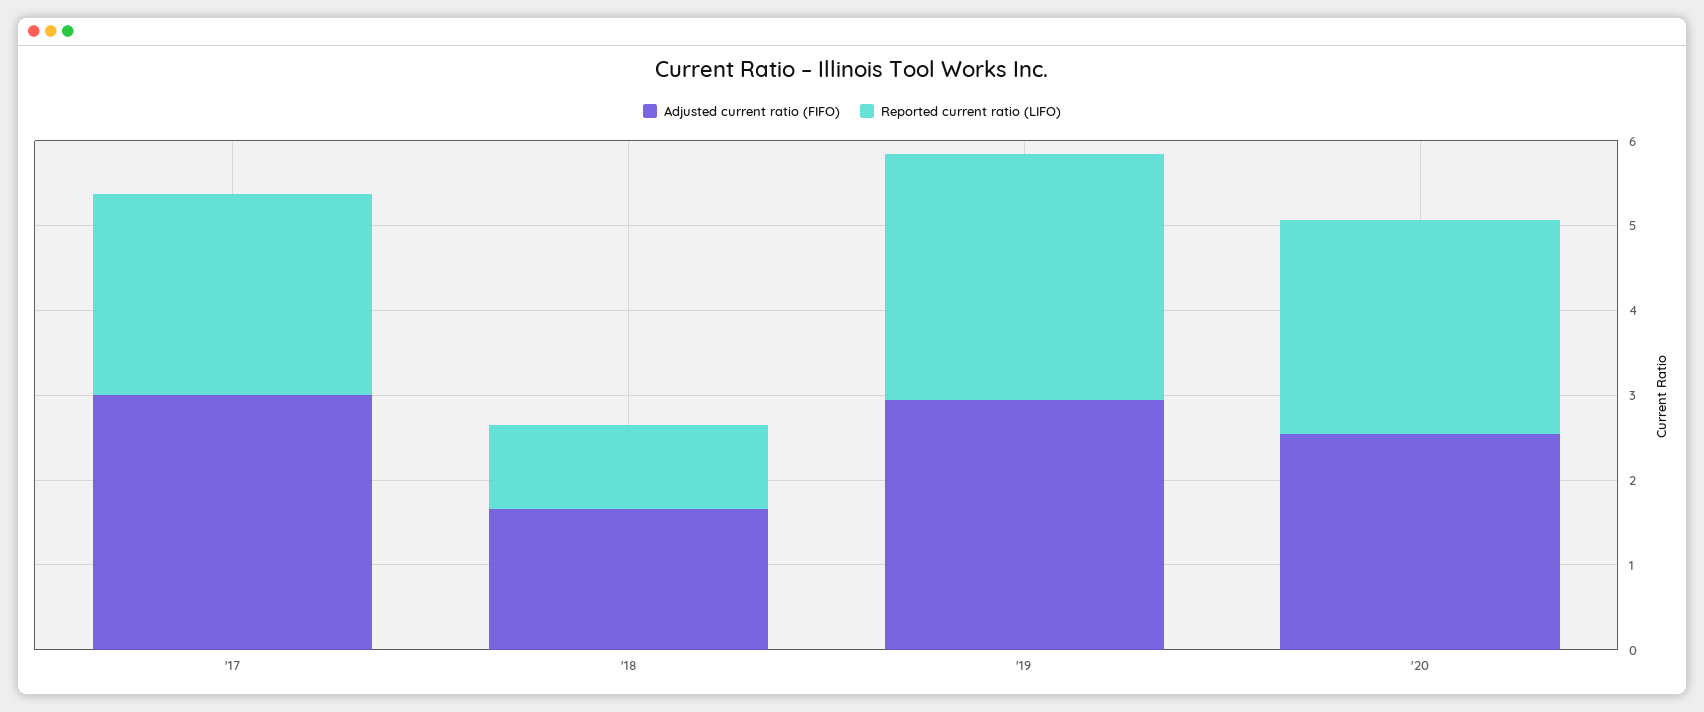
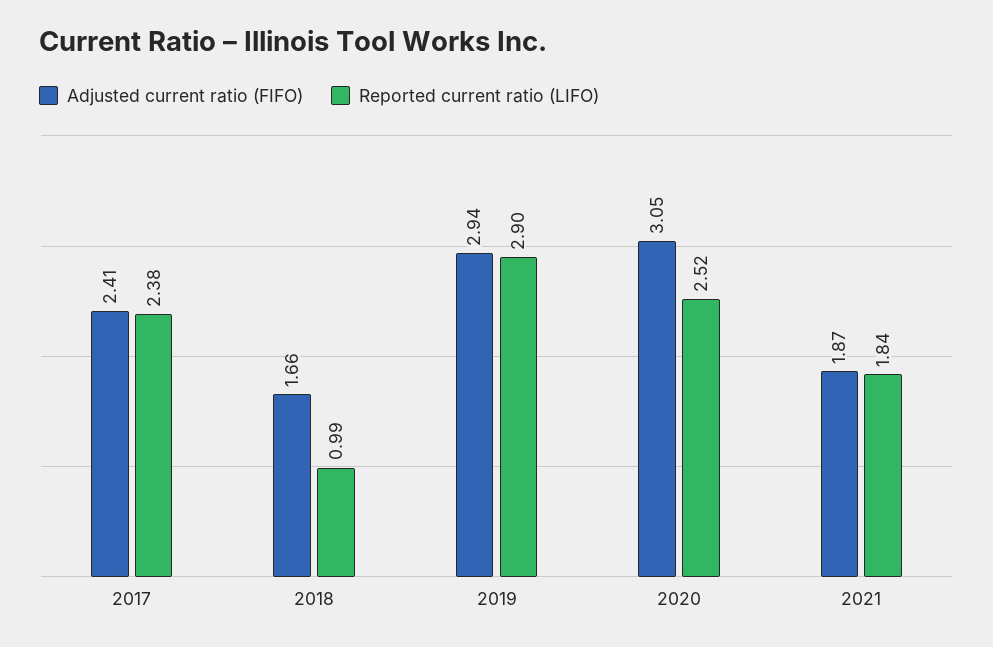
Adjusted current ratio (FIFO), '17: 3 -> 2.41
Adjusted current ratio (FIFO), '20: 2.6 -> 3.05
Adjusted current ratio (FIFO), 2021: none -> 1.87
Reported current ratio (LIFO), 2021: none -> 1.84

